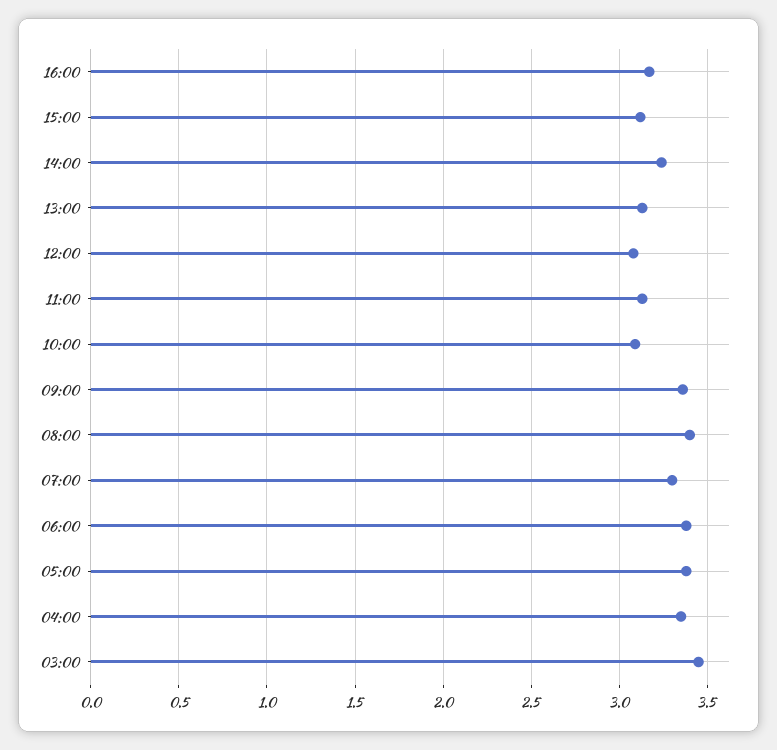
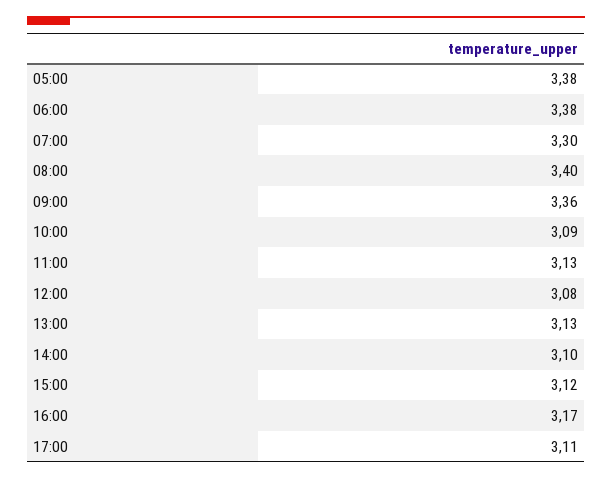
14:00: 3.25 -> 3.1
04:00: 3.35 -> none
03:00: 3.45 -> none
17:00: none -> 3.11

